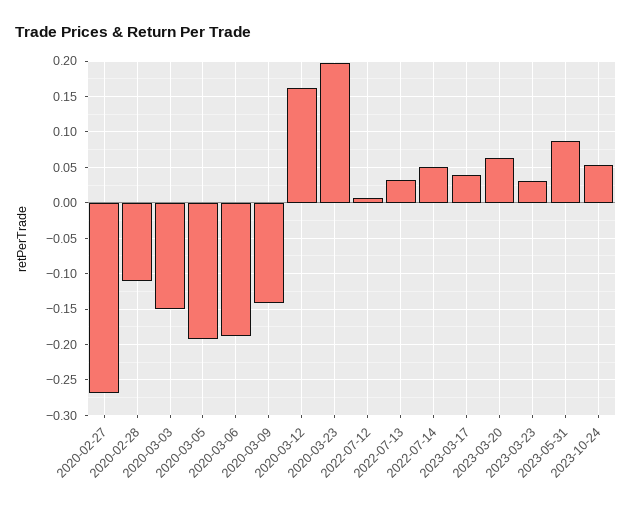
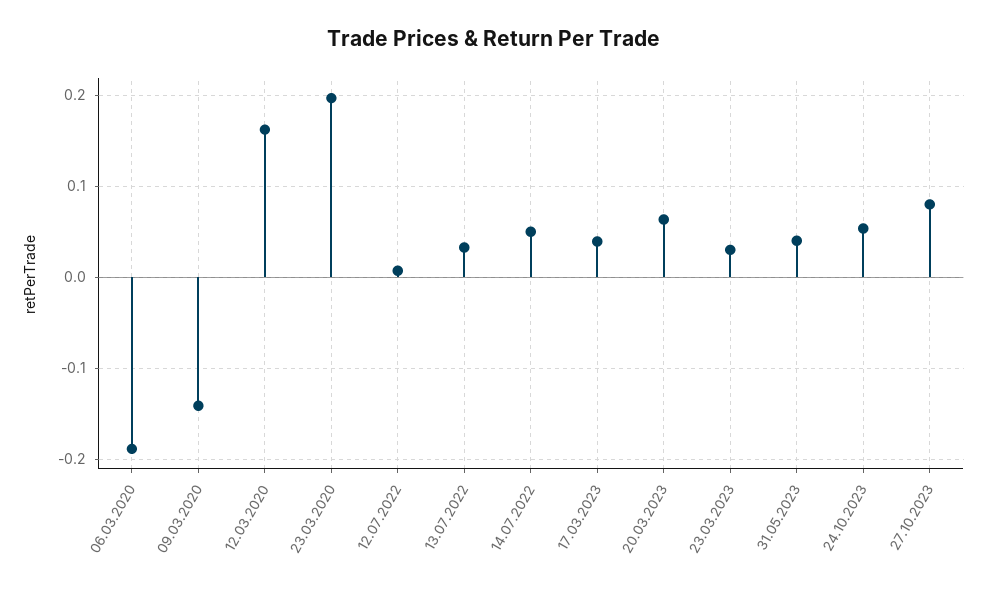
2020-02-27: -0.27 -> none
2020-02-28: -0.11 -> none
2020-03-03: -0.15 -> none
2020-03-05: -0.19 -> none
2023-05-31: 0.09 -> 0.04
27.10.2023: none -> 0.08

